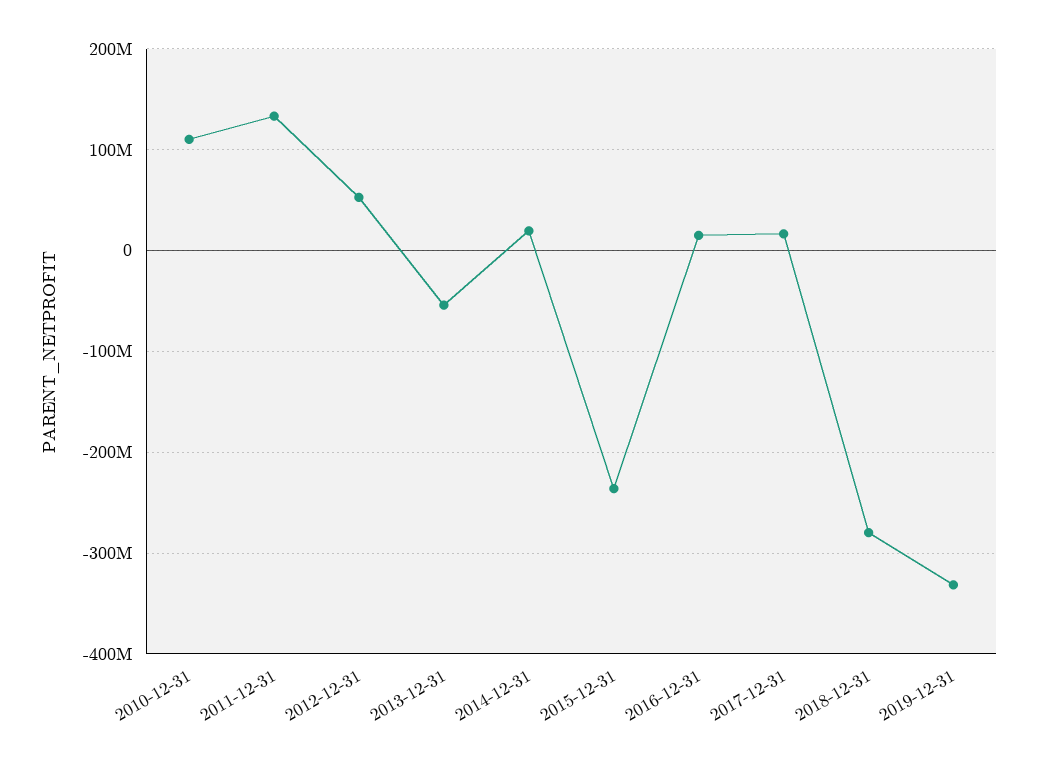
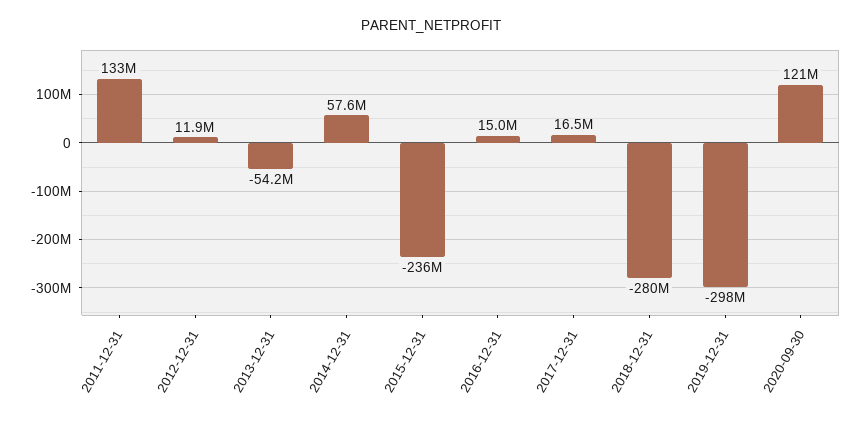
2010-12-31: 110000000 -> none
2012-12-31: 50000000 -> 11900000
2014-12-31: 20000000 -> 57600000
2019-12-31: -330000000 -> -298000000
2020-09-30: none -> 121000000

